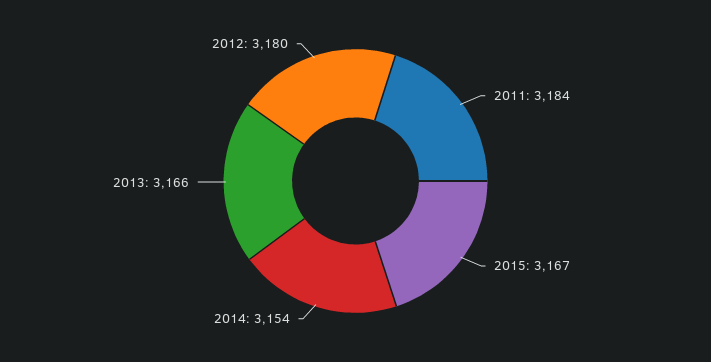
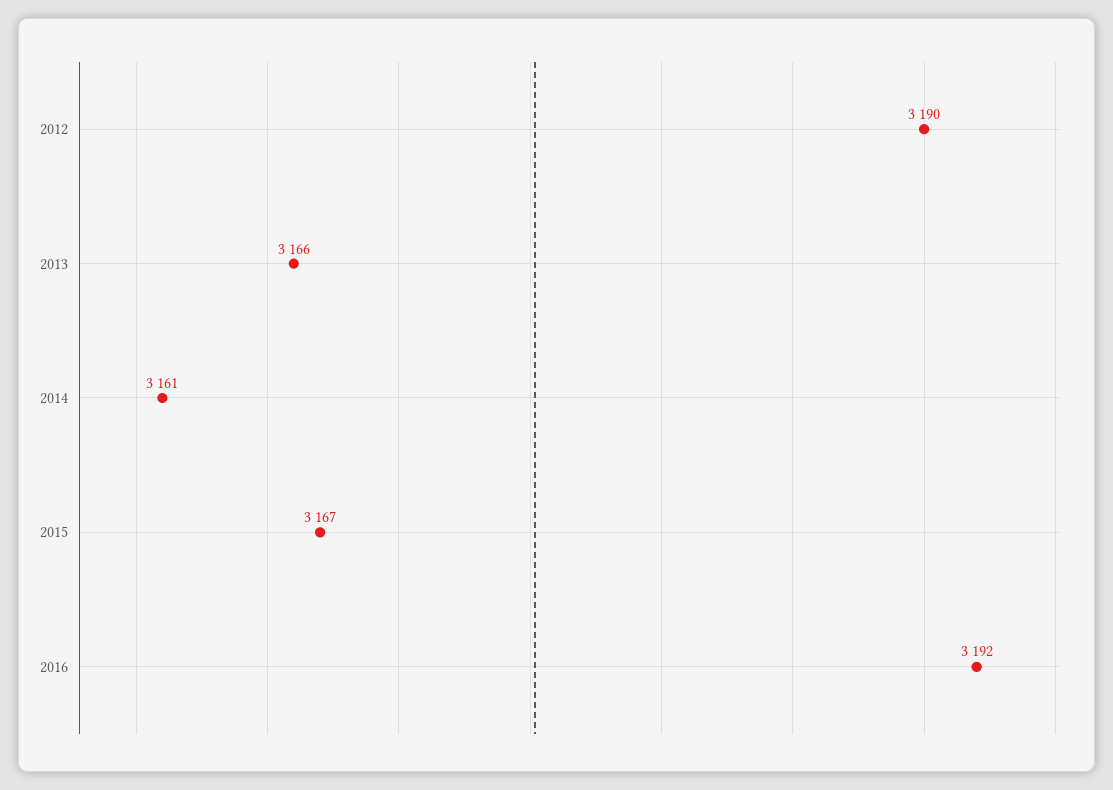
2011: 3184 -> none
2014: 3154 -> 3161
2012: 3180 -> 3190
2016: none -> 3192

